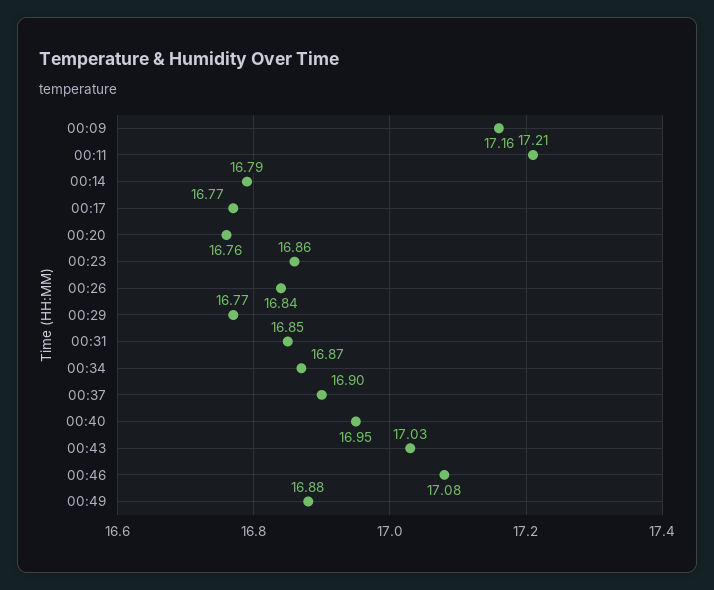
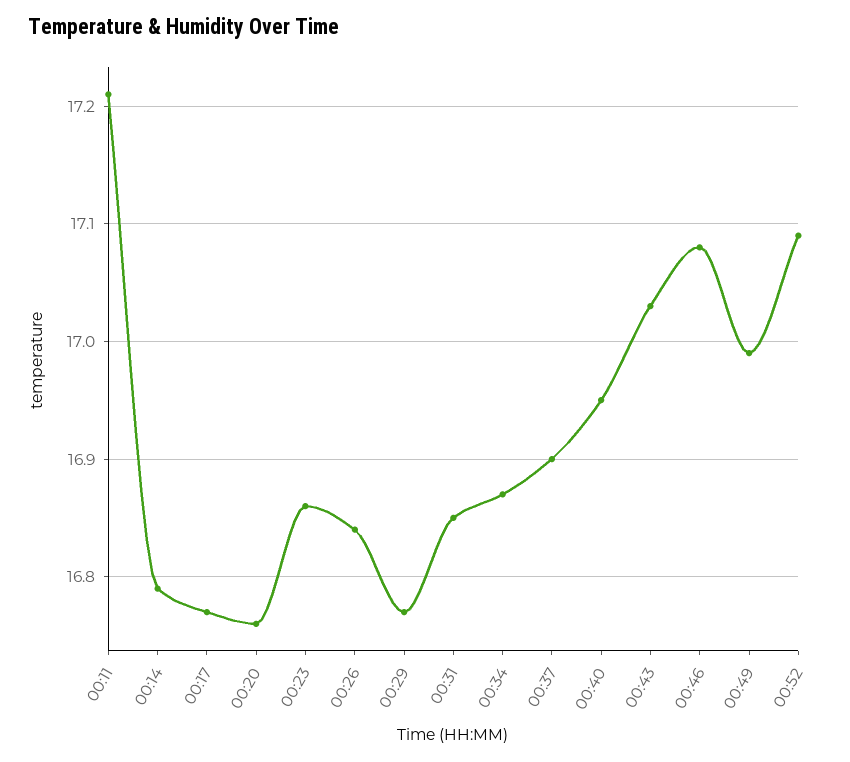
00:09: 17.16 -> none
00:49: 16.88 -> 16.99
00:52: none -> 17.09

